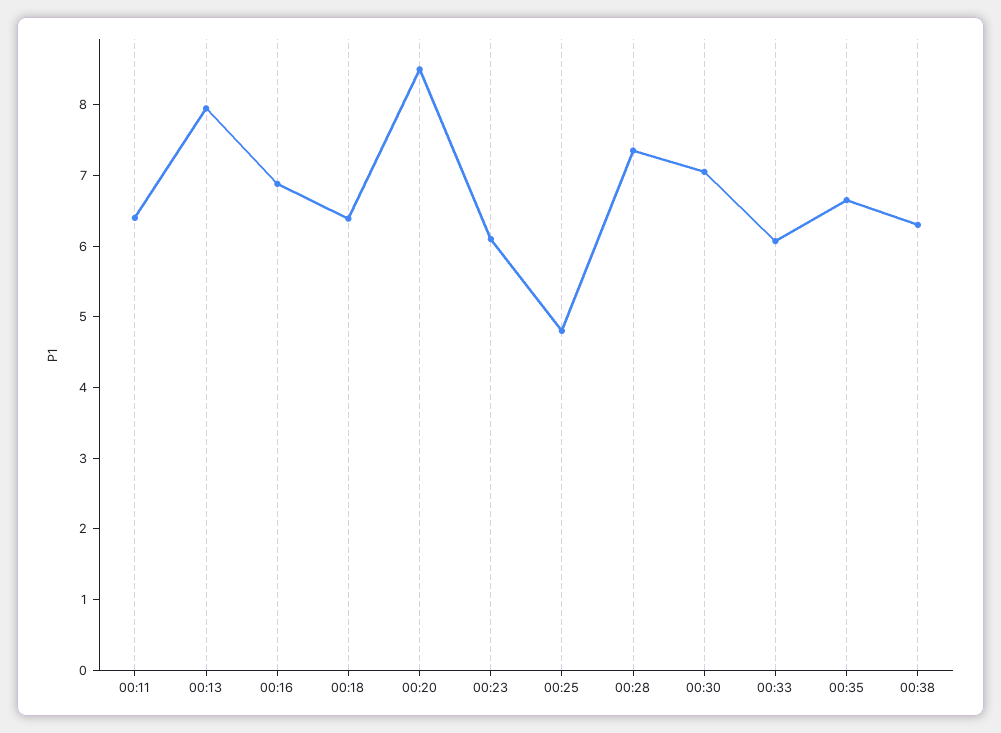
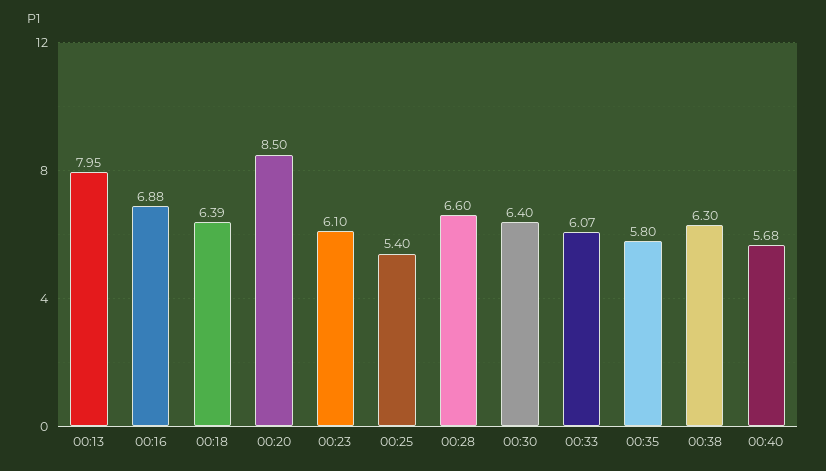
00:11: 6.4 -> none
00:25: 4.8 -> 5.4
00:28: 7.4 -> 6.6
00:30: 7 -> 6.4
00:35: 6.6 -> 5.8
00:40: none -> 5.68

